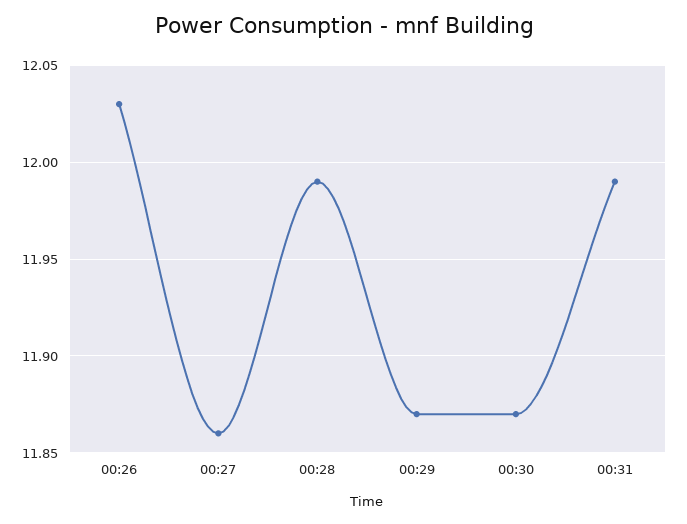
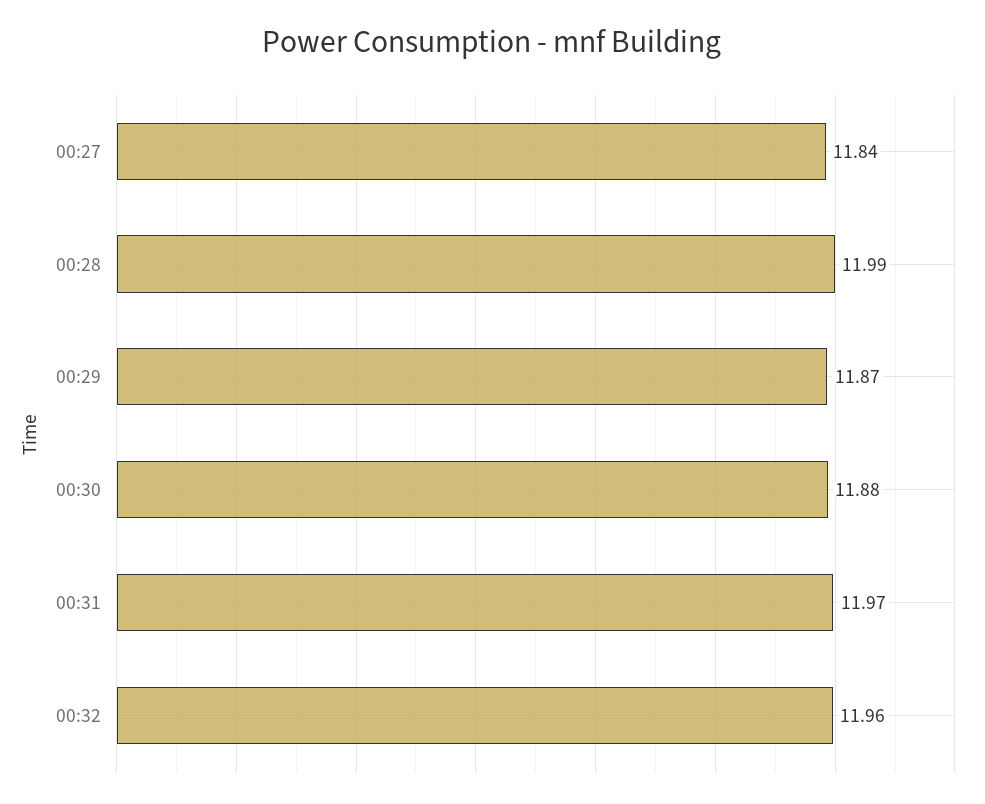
00:26: 12.03 -> none
00:27: 11.86 -> 11.84
00:30: 11.87 -> 11.88
00:31: 11.99 -> 11.97
00:32: none -> 11.96

